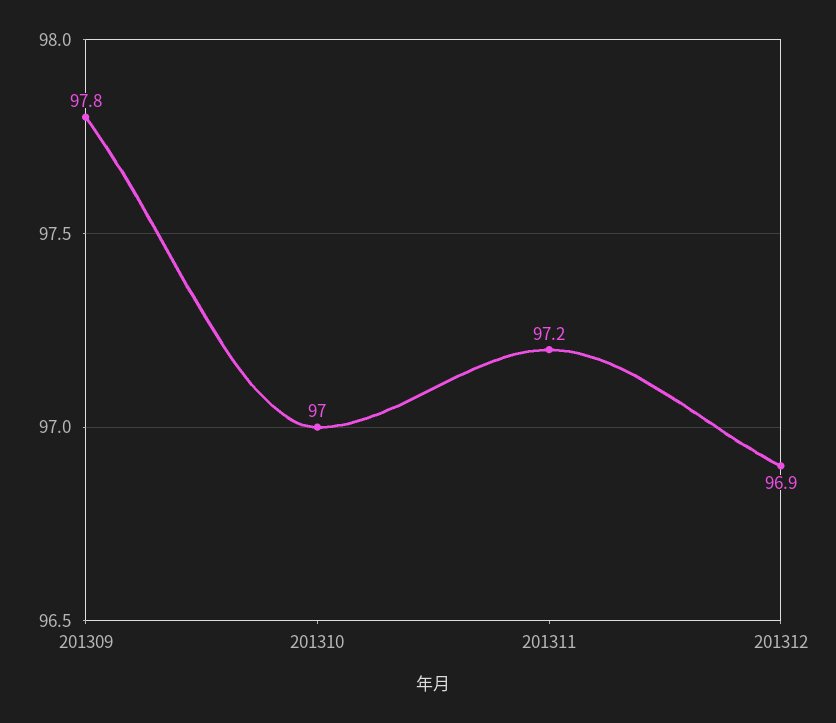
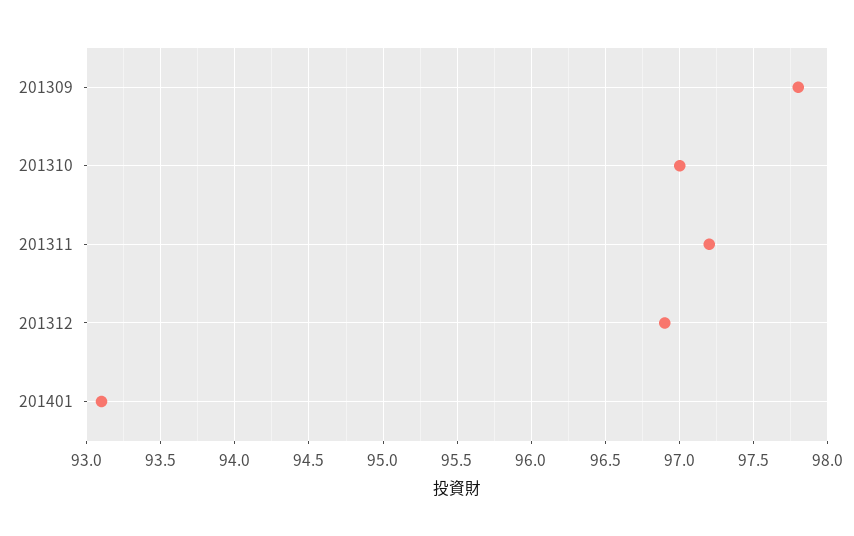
201401: none -> 93.1

